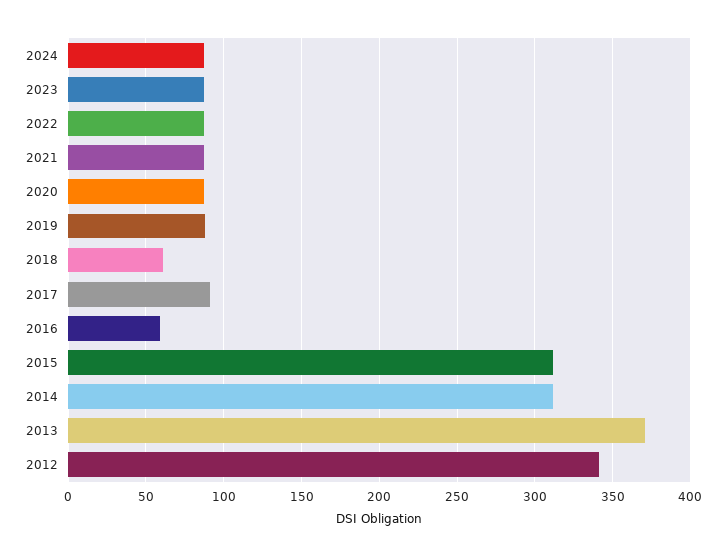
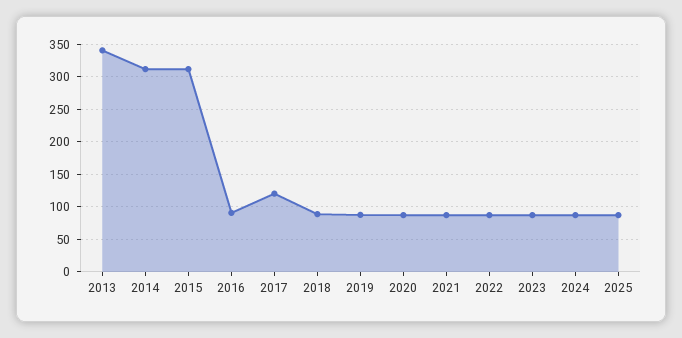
2018: 60 -> 90
2017: 90 -> 120
2016: 60 -> 90
2013: 370 -> 340
2012: 340 -> none
2025: none -> 90

